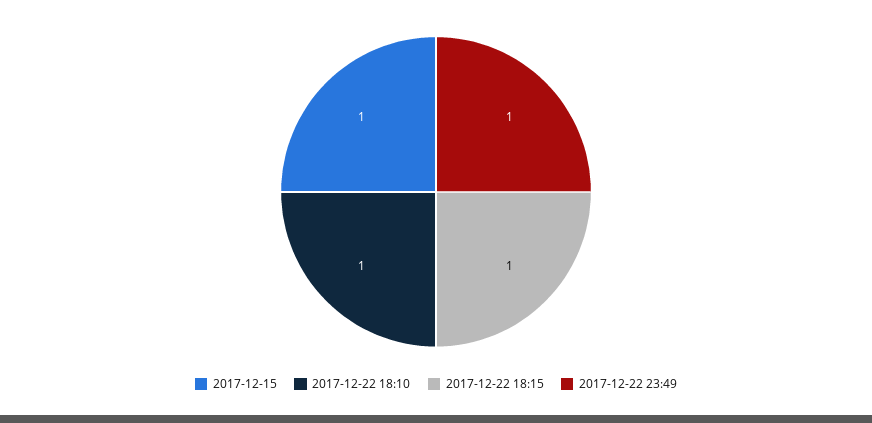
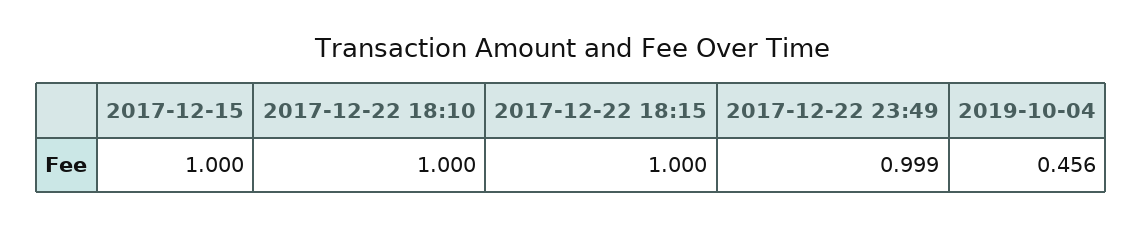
2017-12-22 23:49: 1 -> 0.999
2019-10-04: none -> 0.456

